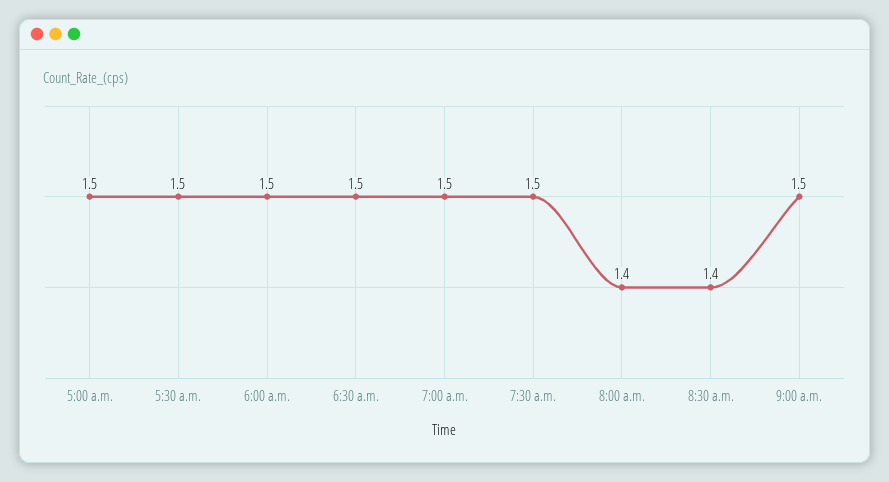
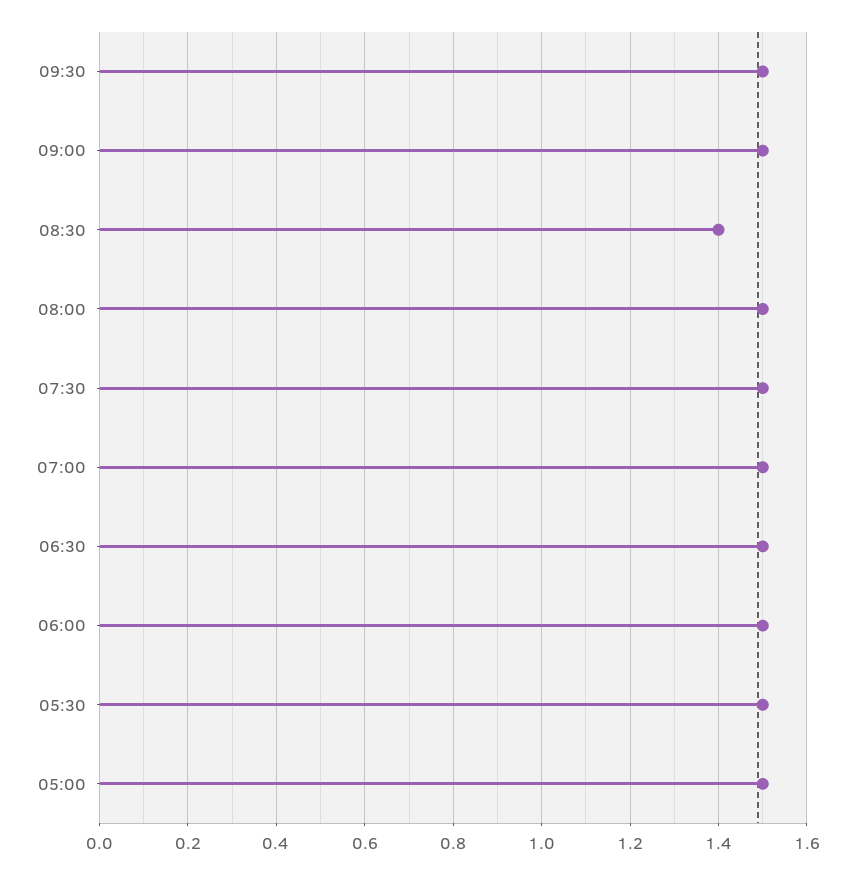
8:00 a.m.: 1.4 -> 1.5
09:30: none -> 1.5

